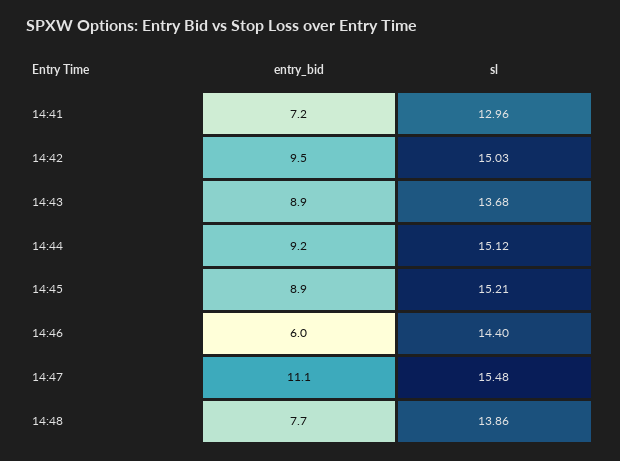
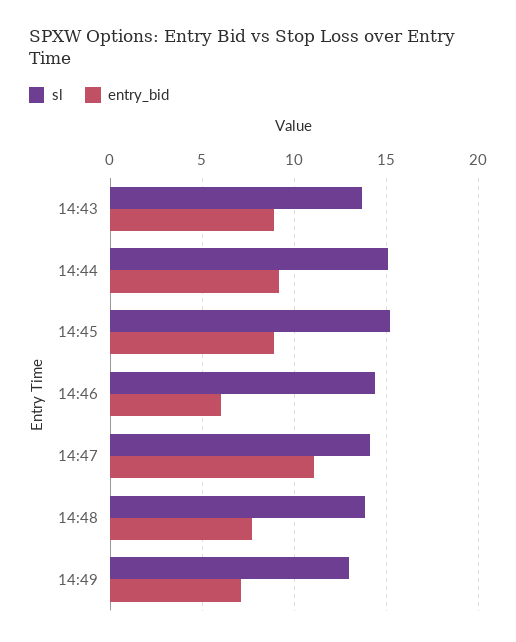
entry_bid, 14:41: 7.2 -> none
sl, 14:41: 12.96 -> none
entry_bid, 14:42: 9.5 -> none
sl, 14:42: 15.03 -> none
sl, 14:47: 15.48 -> 14
sl, 14:49: none -> 13
entry_bid, 14:49: none -> 7

